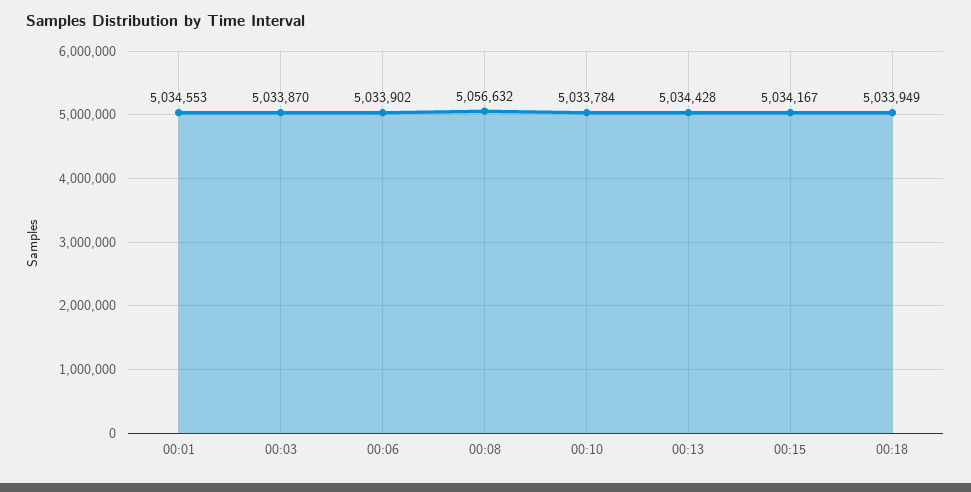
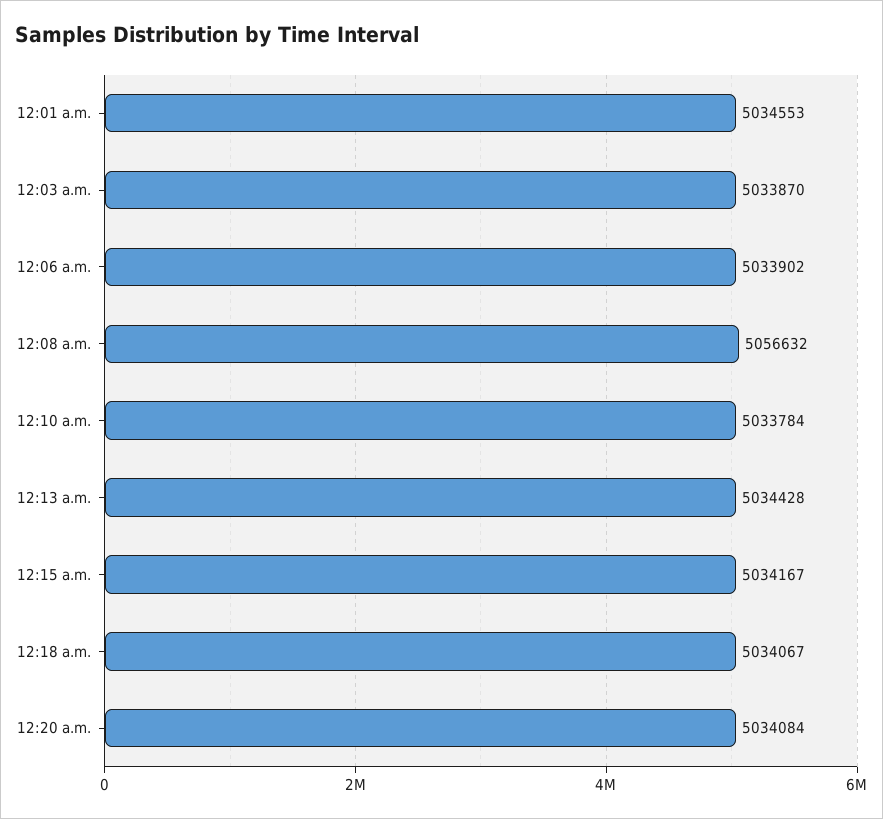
00:18: 5033949 -> 5034067
12:20 a.m.: none -> 5034084

